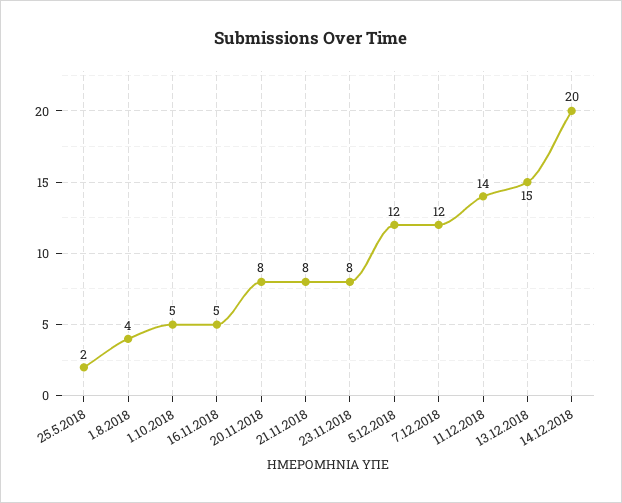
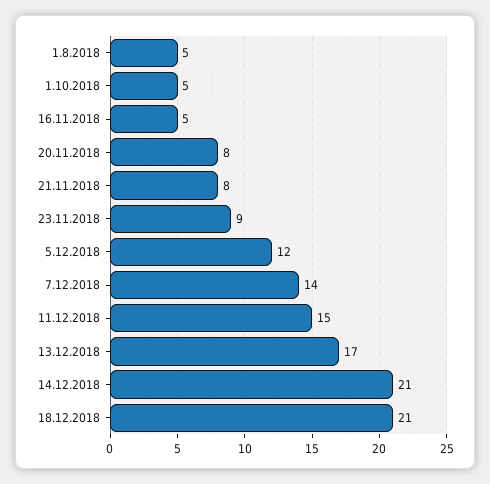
25.5.2018: 2 -> none
1.8.2018: 4 -> 5
23.11.2018: 8 -> 9
7.12.2018: 12 -> 14
11.12.2018: 14 -> 15
13.12.2018: 15 -> 17
14.12.2018: 20 -> 21
18.12.2018: none -> 21

